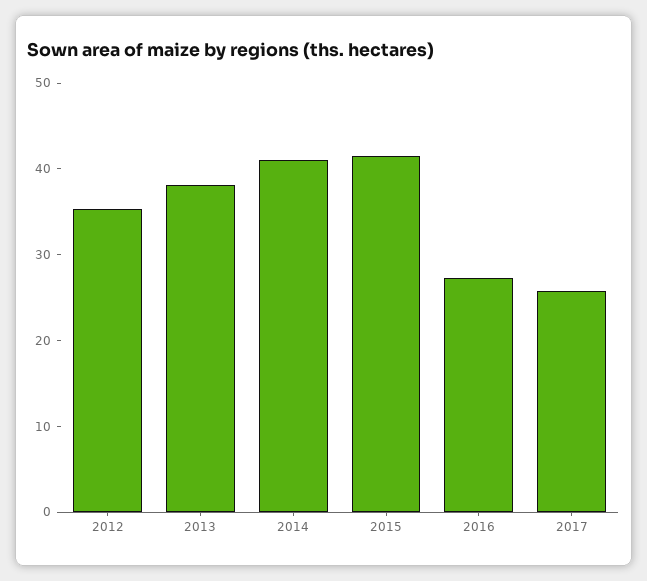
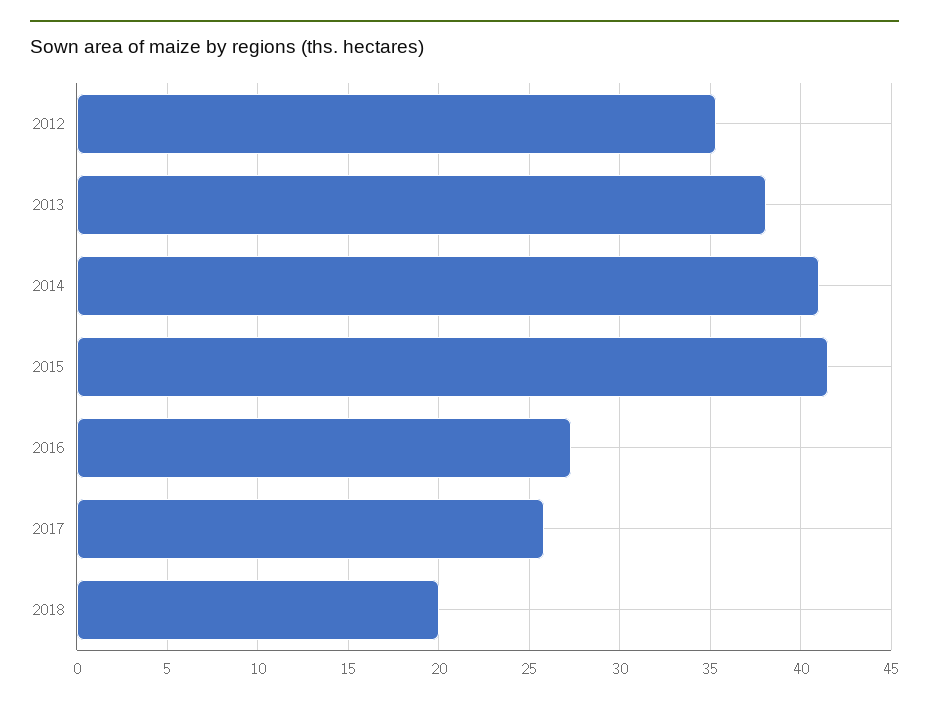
2018: none -> 20

